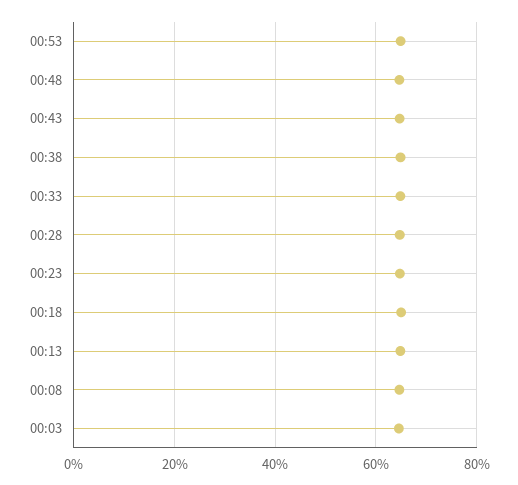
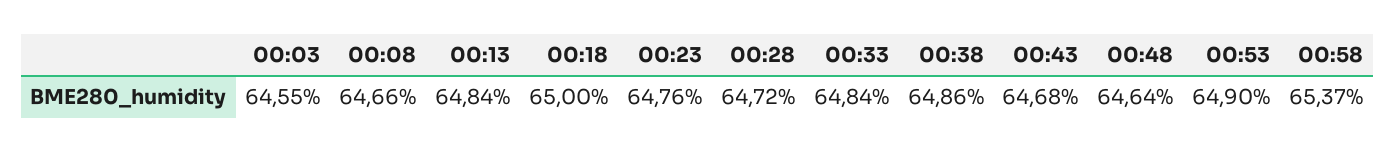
00:58: none -> 65.37

